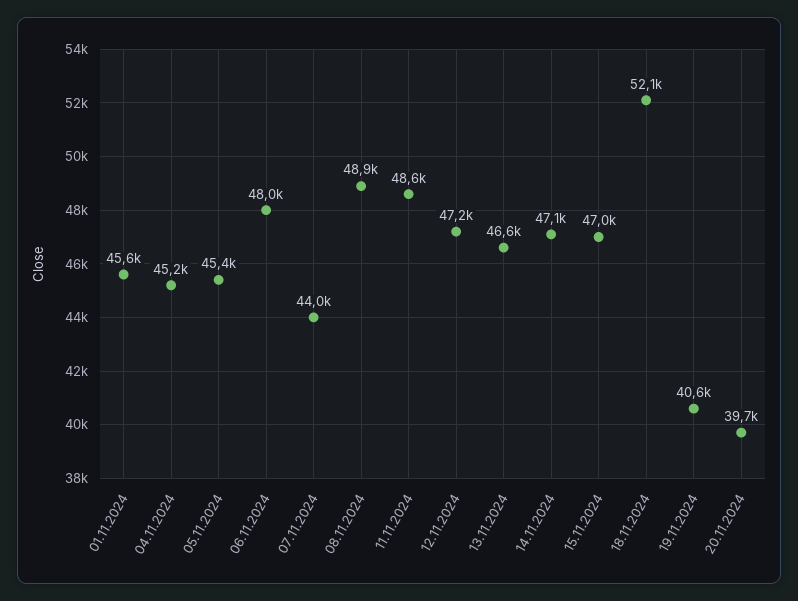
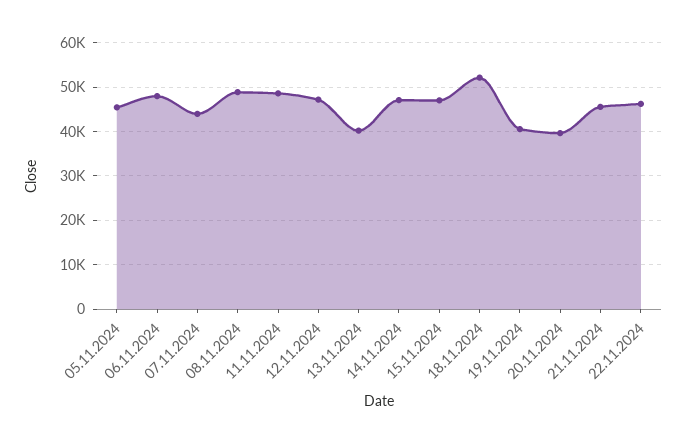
01.11.2024: 45600 -> none
04.11.2024: 45200 -> none
13.11.2024: 46600 -> 40000
21.11.2024: none -> 46000
22.11.2024: none -> 46000

